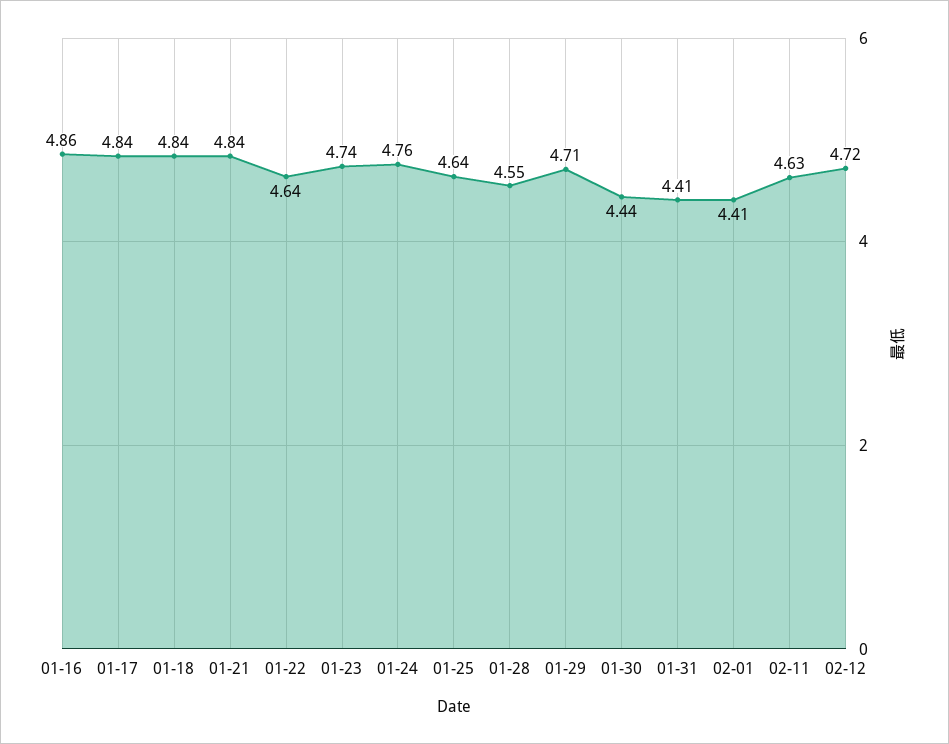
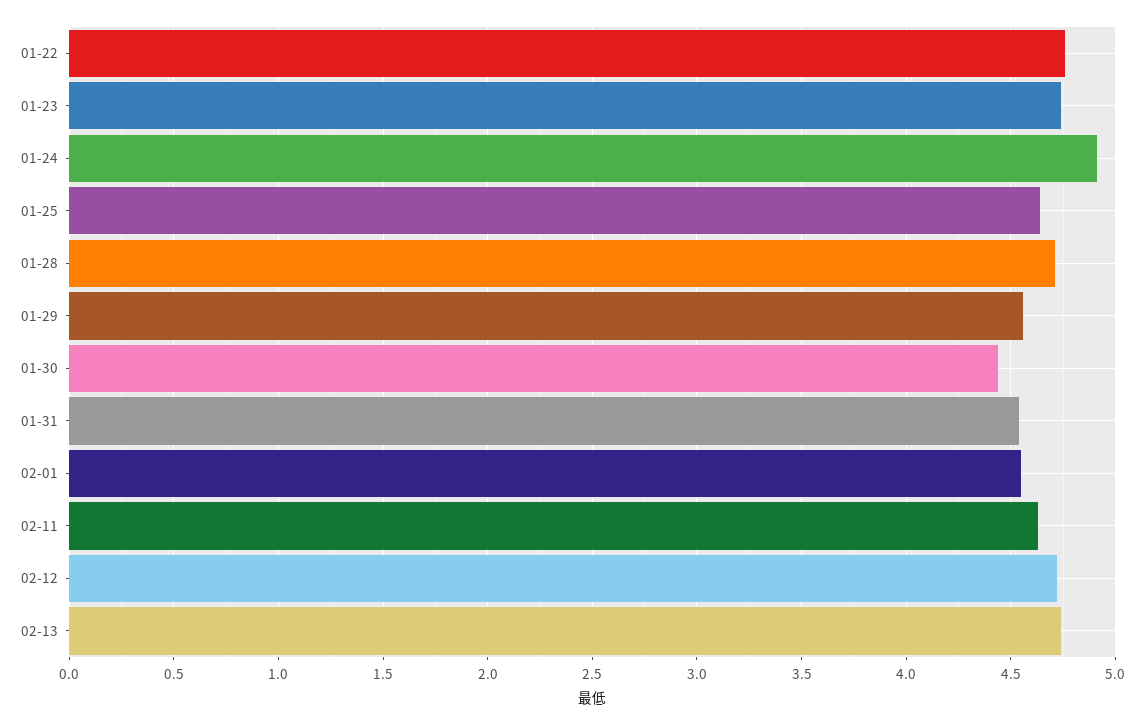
01-16: 4.86 -> none
01-17: 4.84 -> none
01-18: 4.84 -> none
01-21: 4.84 -> none
01-22: 4.64 -> 4.75
01-24: 4.76 -> 4.9
01-28: 4.55 -> 4.7
01-29: 4.71 -> 4.55
01-31: 4.41 -> 4.55
02-01: 4.41 -> 4.55
02-13: none -> 4.75

